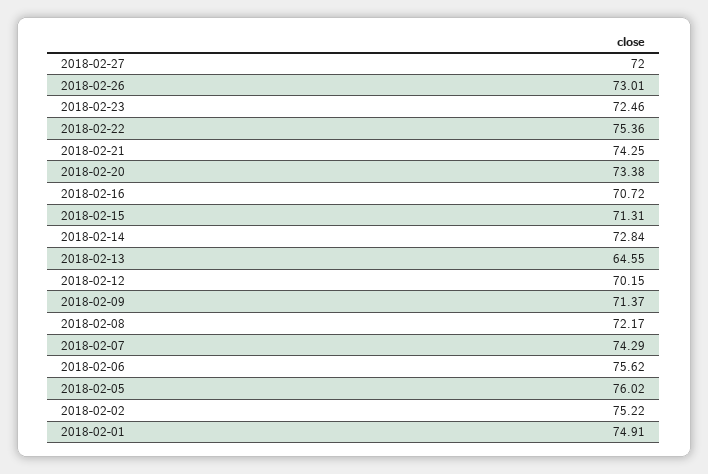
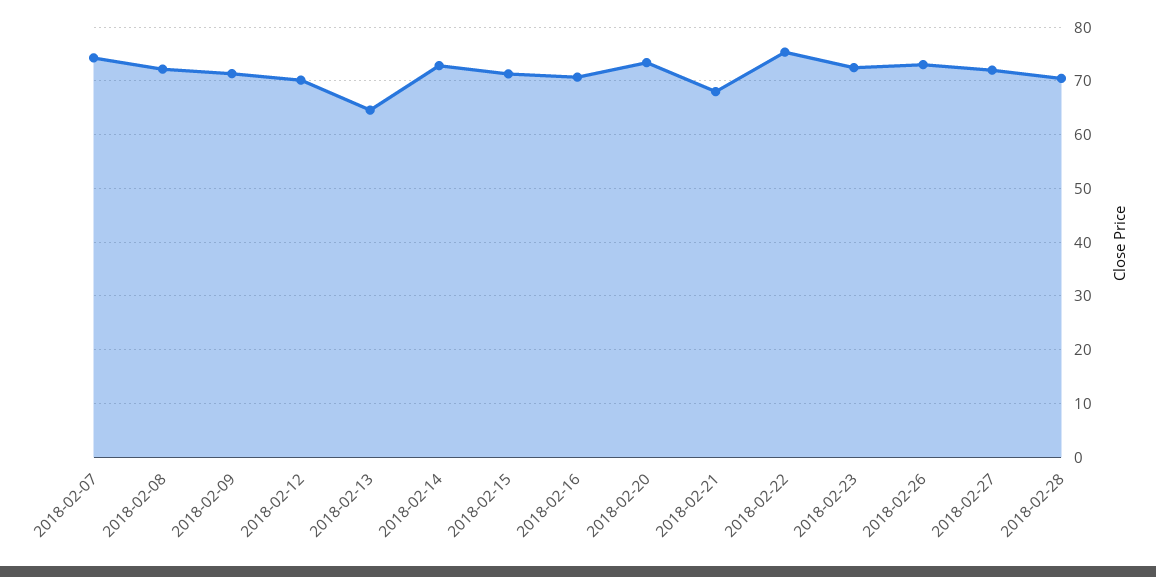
2018-02-21: 74.25 -> 68
2018-02-06: 75.62 -> none
2018-02-05: 76.02 -> none
2018-02-02: 75.22 -> none
2018-02-01: 74.91 -> none
2018-02-28: none -> 70

